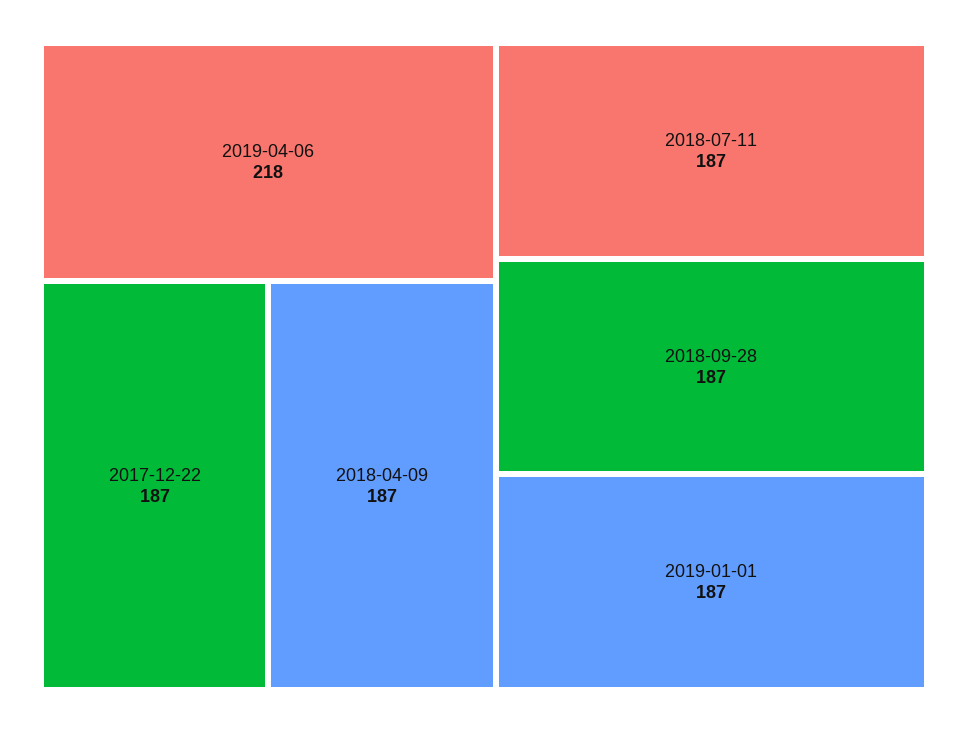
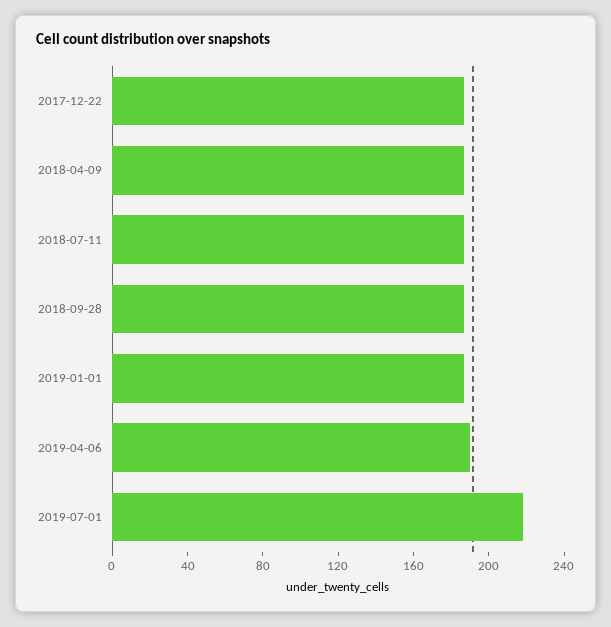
2019-04-06: 218 -> 190
2019-07-01: none -> 220

